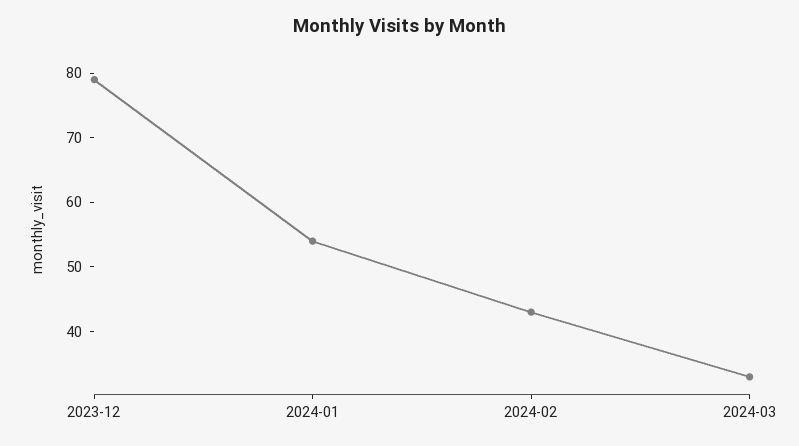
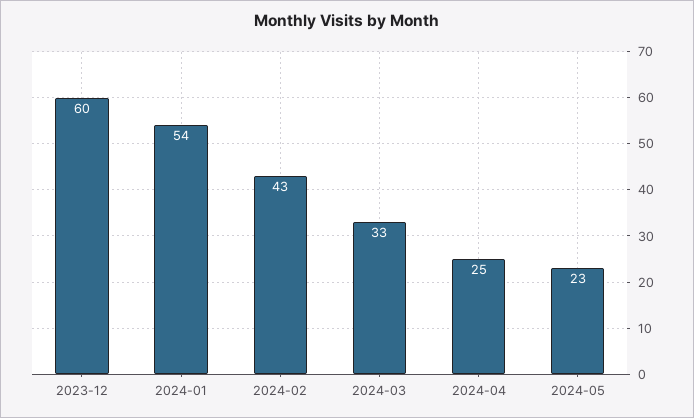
2023-12: 80 -> 60
2024-04: none -> 25
2024-05: none -> 23

